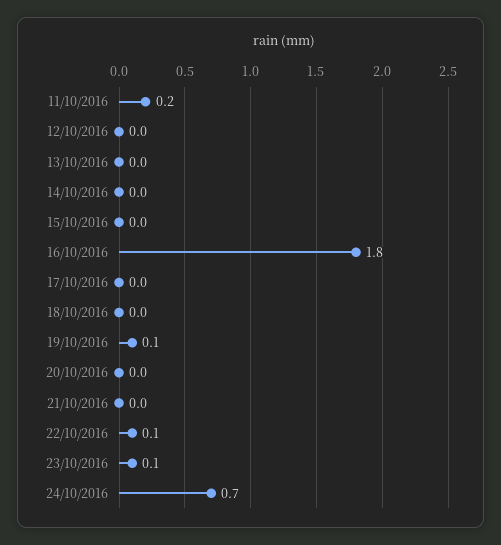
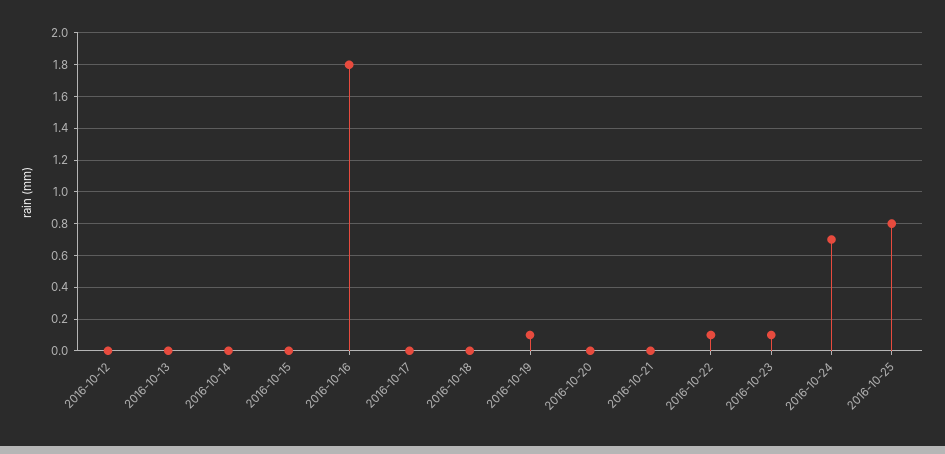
11/10/2016: 0.2 -> none
2016-10-25: none -> 0.8

